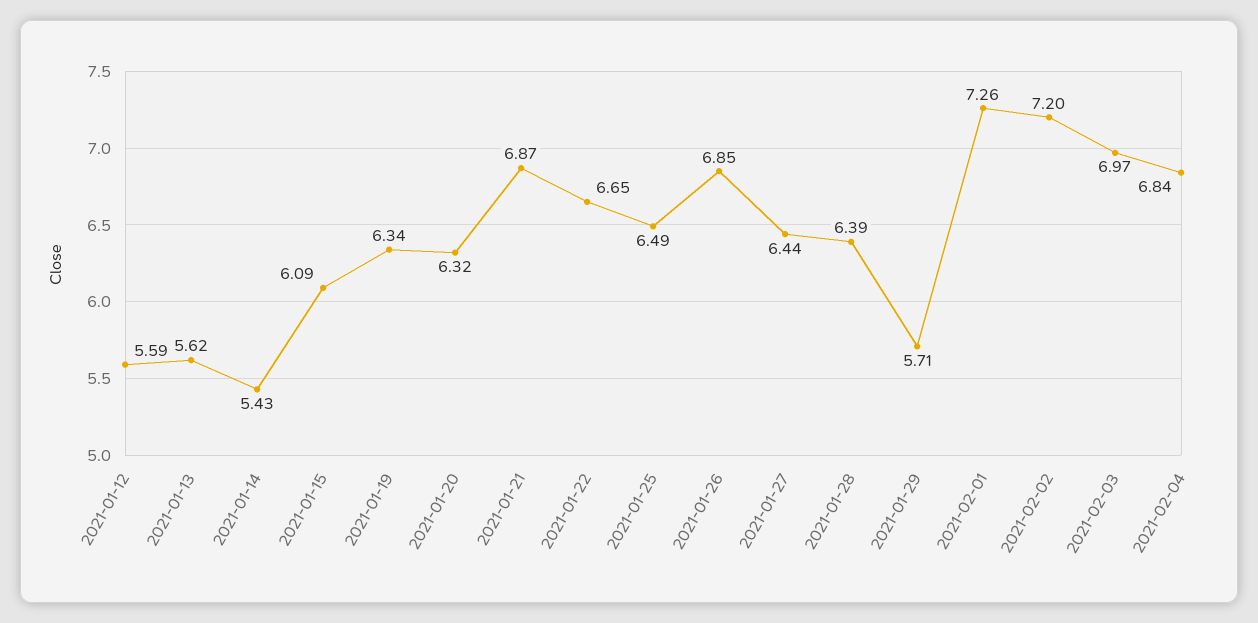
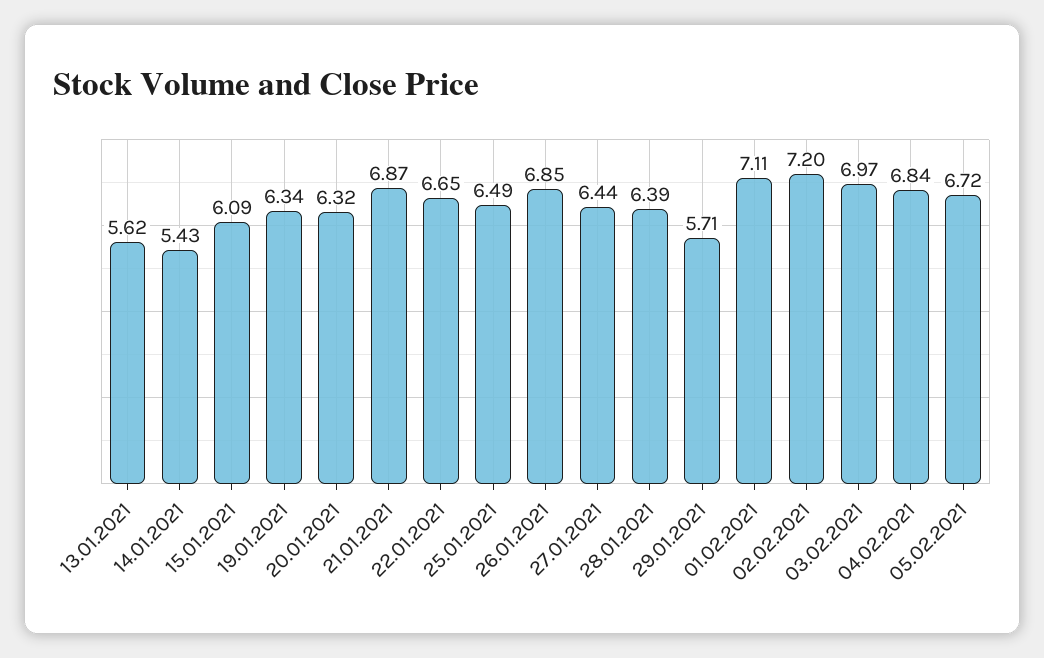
2021-01-12: 5.59 -> none
2021-02-01: 7.26 -> 7.11
05.02.2021: none -> 6.72

